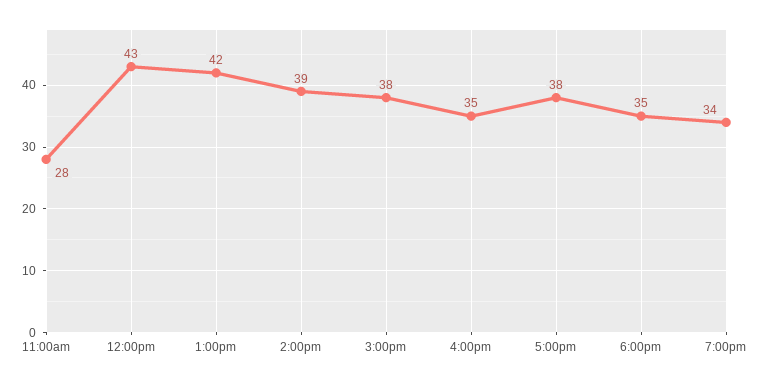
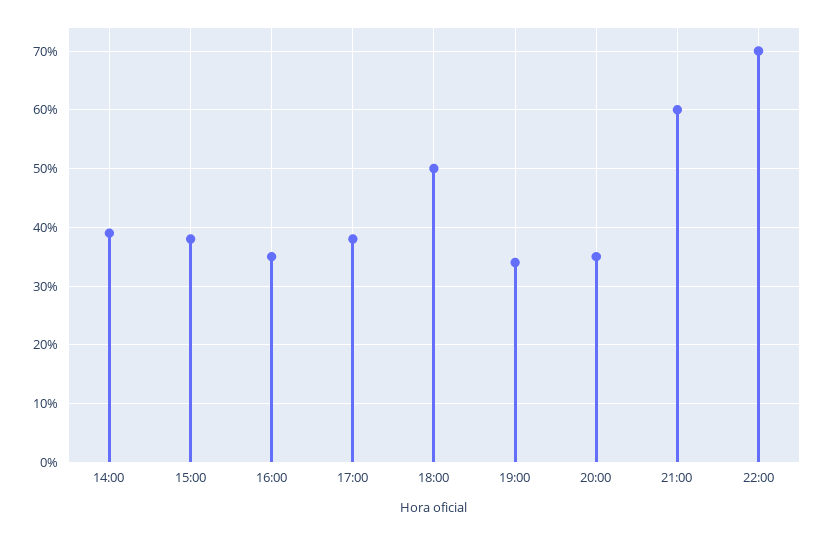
11:00am: 28 -> none
12:00pm: 43 -> none
1:00pm: 42 -> none
6:00pm: 35 -> 50
20:00: none -> 35
21:00: none -> 60
22:00: none -> 70

